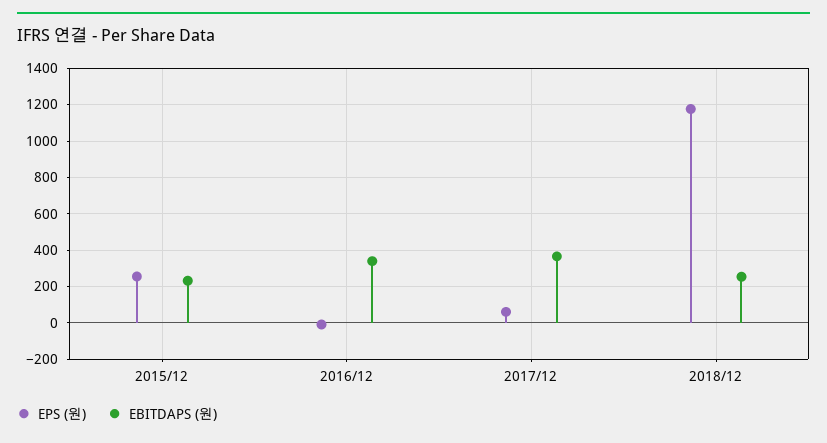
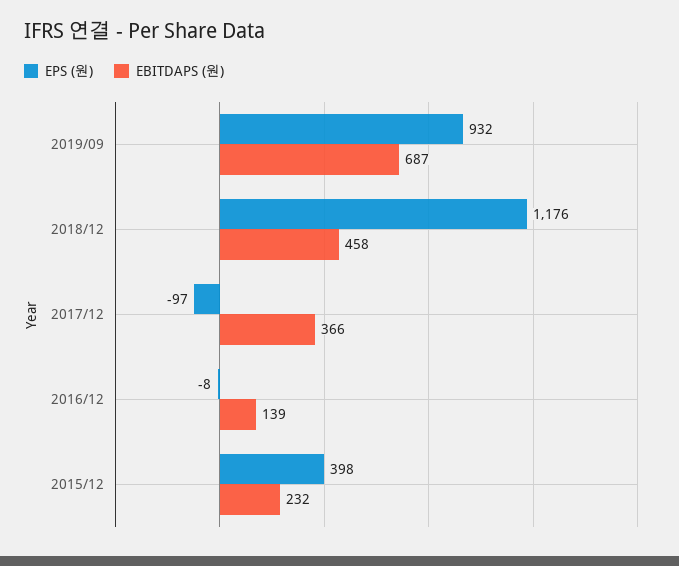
EPS (원), 2015/12: 250 -> 398
EBITDAPS (원), 2016/12: 350 -> 139
EPS (원), 2017/12: 50 -> -97
EBITDAPS (원), 2018/12: 250 -> 458
EPS (원), 2019/09: none -> 932
EBITDAPS (원), 2019/09: none -> 687

